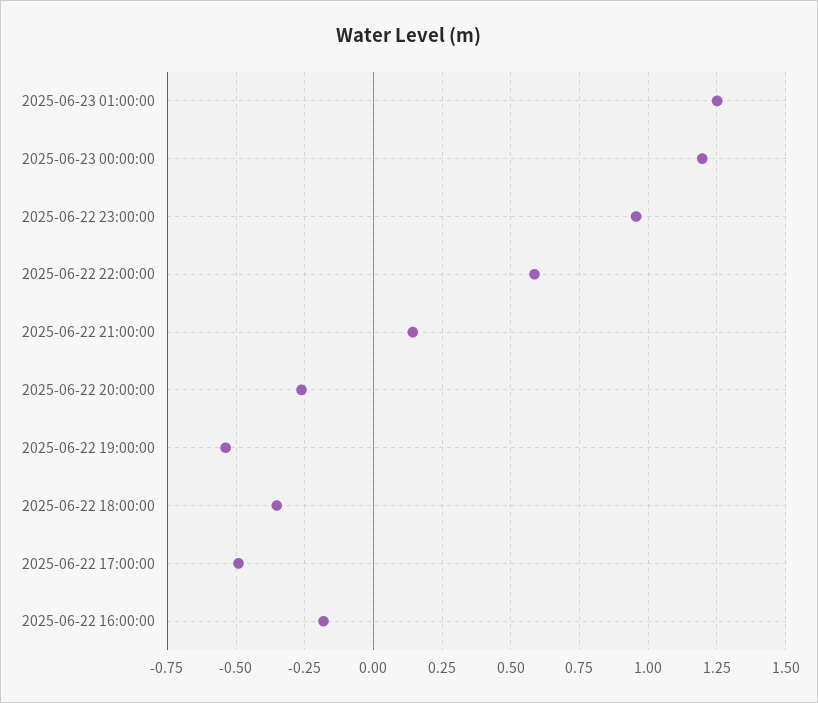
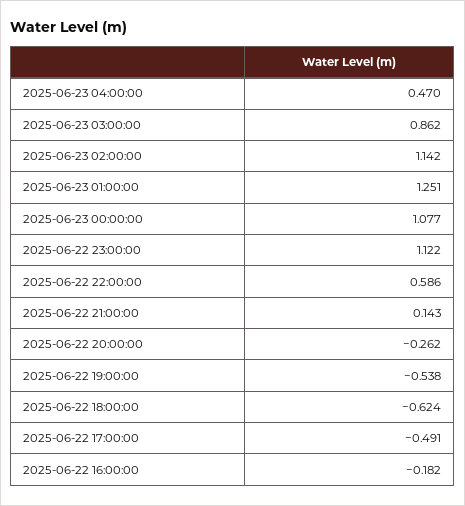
2025-06-23 00:00:00: 1.2 -> 1.077
2025-06-22 23:00:00: 0.95 -> 1.122
2025-06-22 18:00:00: -0.35 -> -0.624
2025-06-23 04:00:00: none -> 0.47
2025-06-23 03:00:00: none -> 0.862
2025-06-23 02:00:00: none -> 1.142

